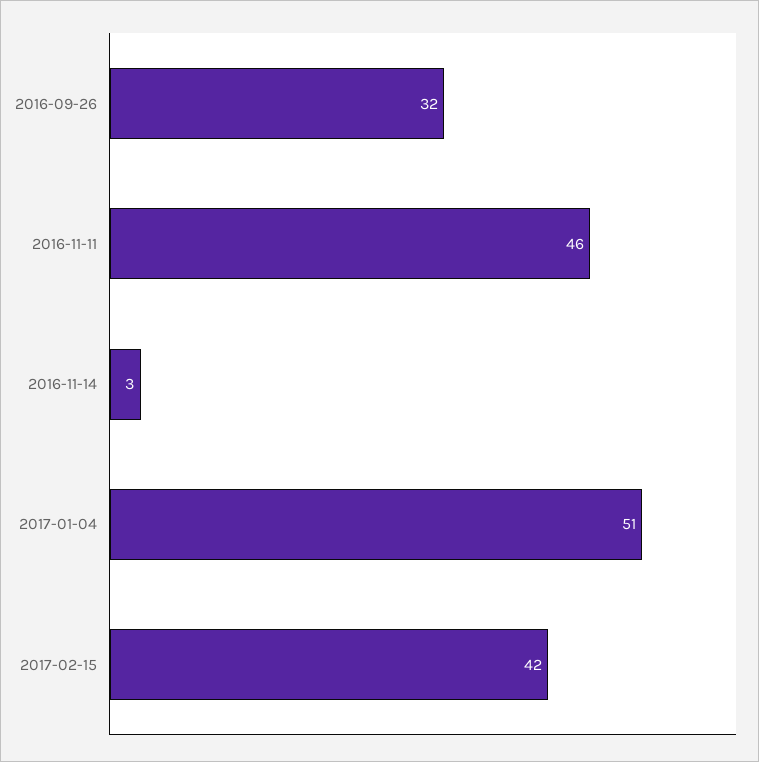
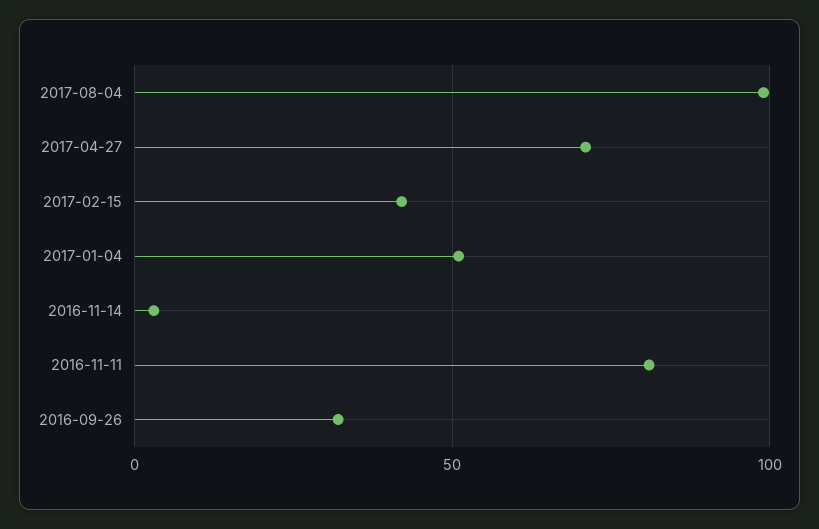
2016-11-11: 46 -> 80
2017-08-04: none -> 100
2017-04-27: none -> 70

